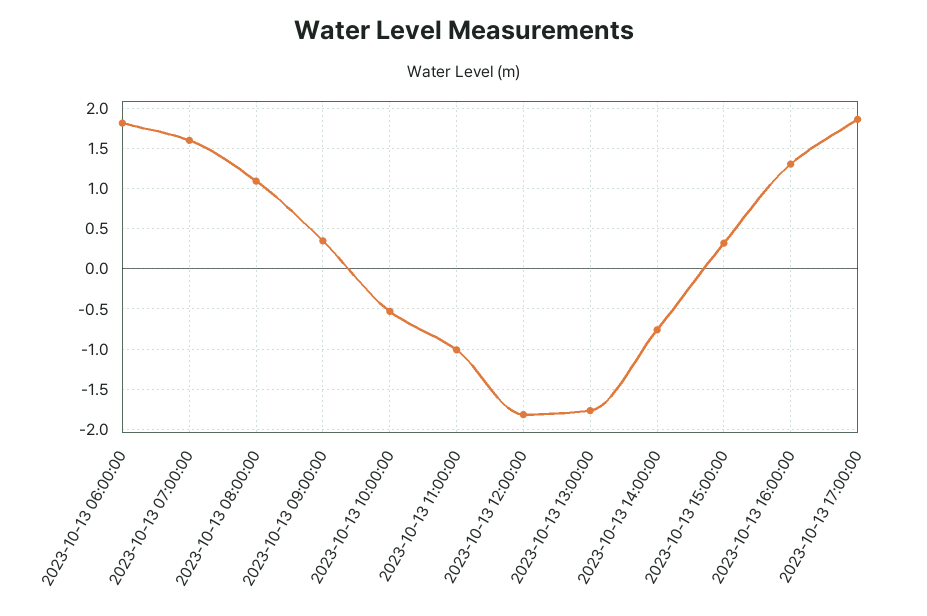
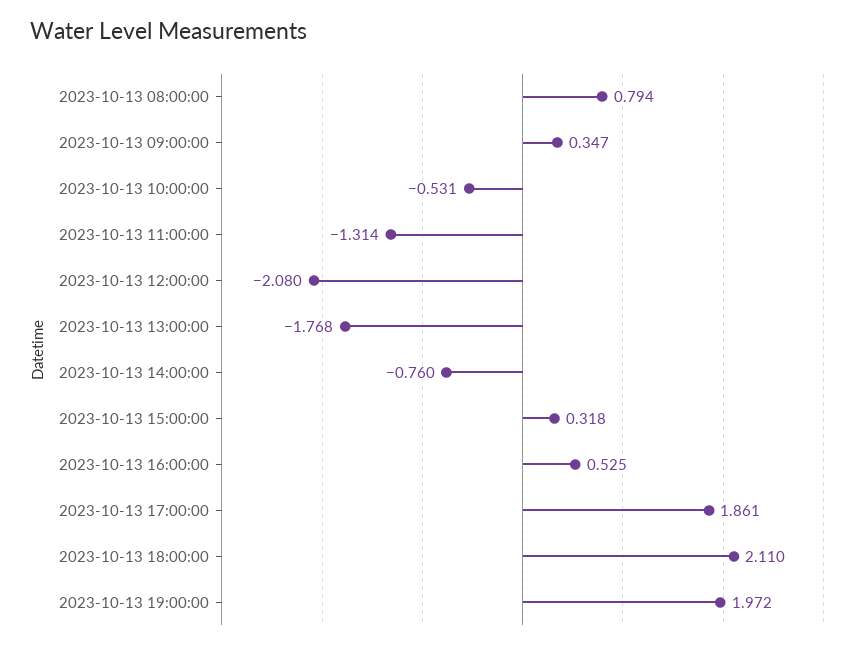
2023-10-13 06:00:00: 1.8 -> none
2023-10-13 07:00:00: 1.6 -> none
2023-10-13 08:00:00: 1.1 -> 0.794
2023-10-13 11:00:00: -1 -> -1.314
2023-10-13 12:00:00: -1.8 -> -2.08
2023-10-13 16:00:00: 1.3 -> 0.525
2023-10-13 18:00:00: none -> 2.11
2023-10-13 19:00:00: none -> 1.972

